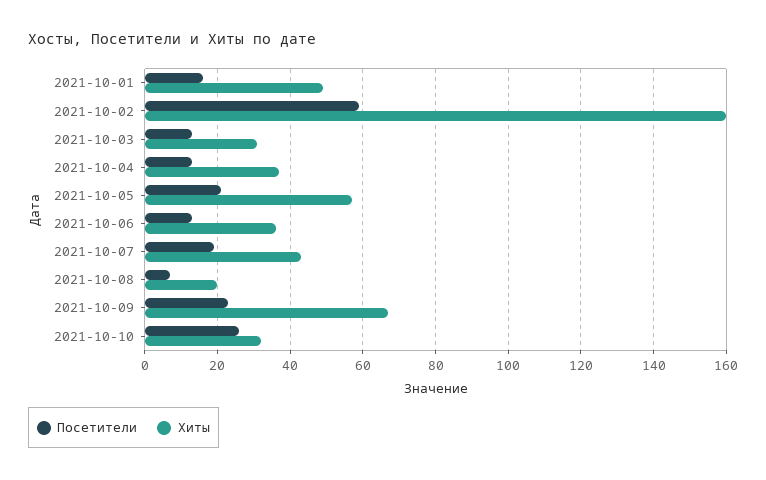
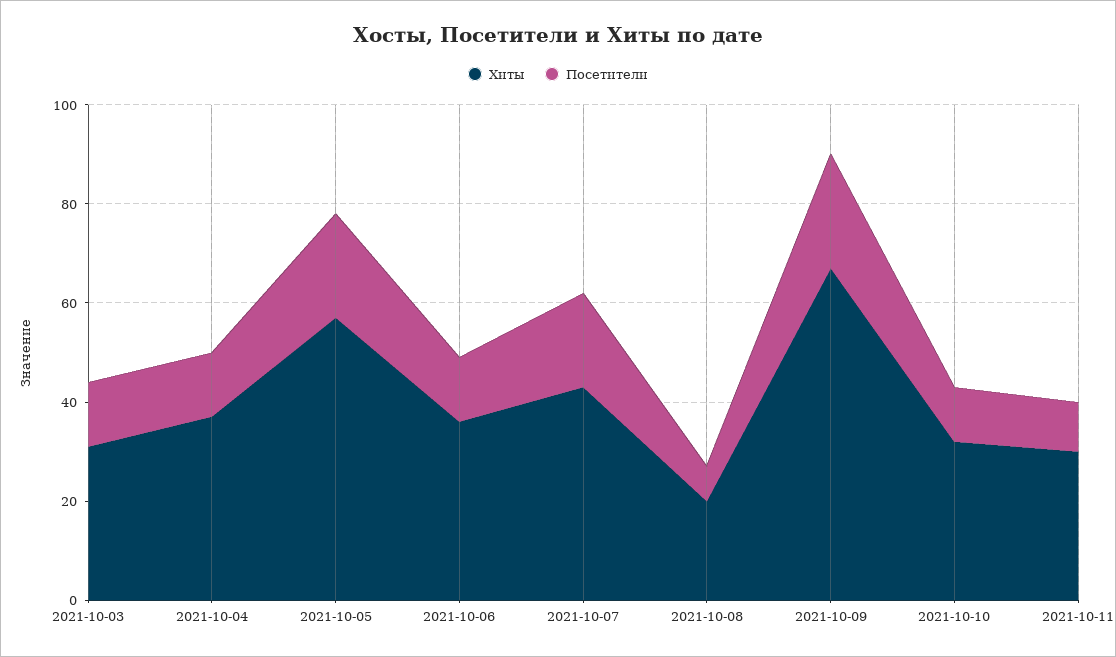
Посетители, 2021-10-01: 15 -> none
Хиты, 2021-10-01: 50 -> none
Посетители, 2021-10-02: 60 -> none
Хиты, 2021-10-02: 160 -> none
Посетители, 2021-10-10: 25 -> 10
Хиты, 2021-10-11: none -> 30
Посетители, 2021-10-11: none -> 10

